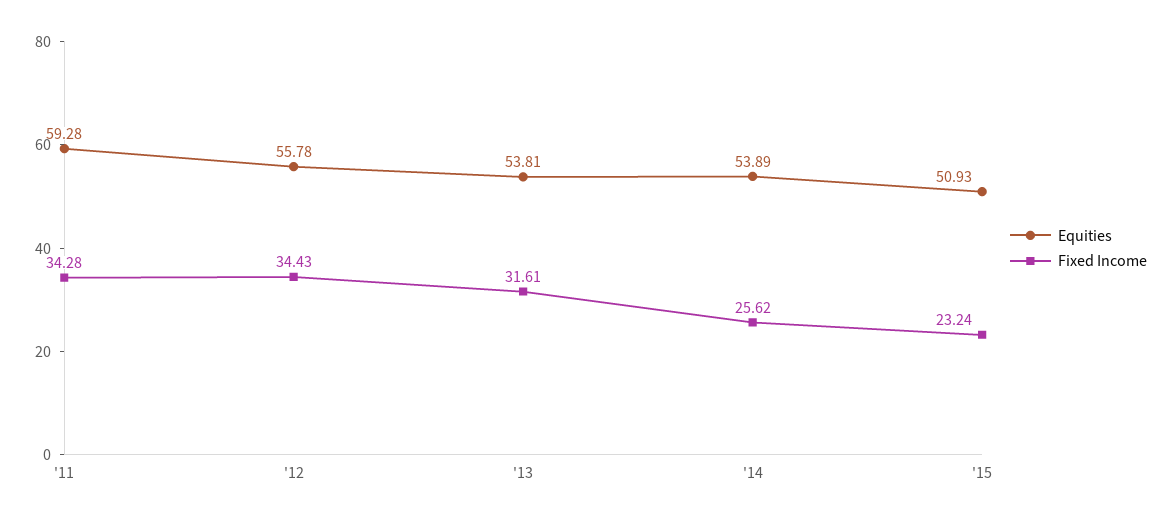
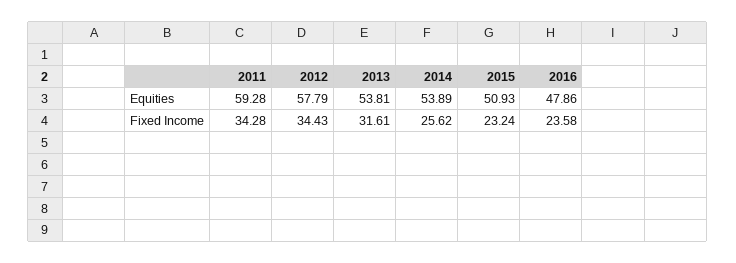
Equities, '12: 55.78 -> 57.79
Equities, 2016: none -> 47.86
Fixed Income, 2016: none -> 23.58

